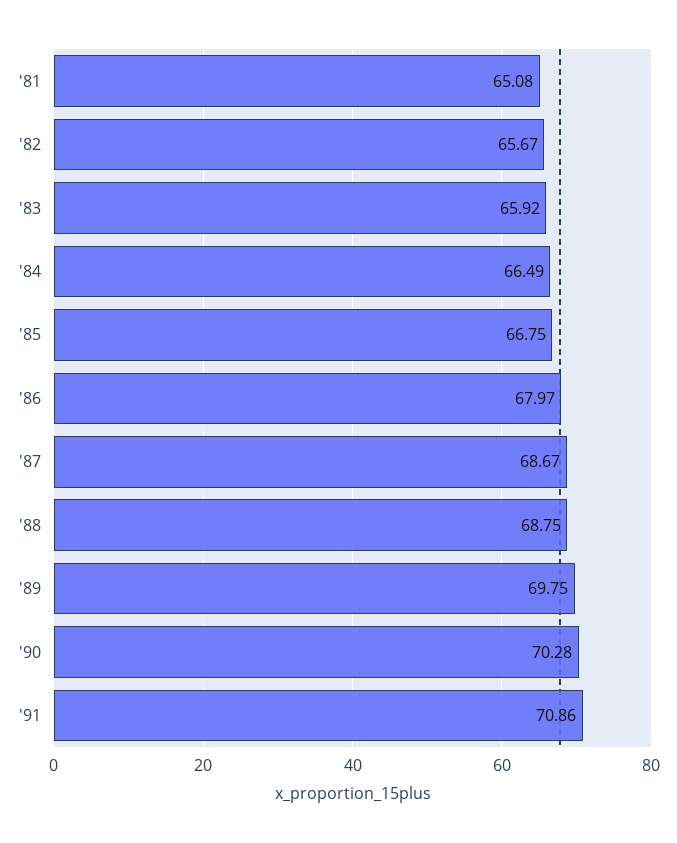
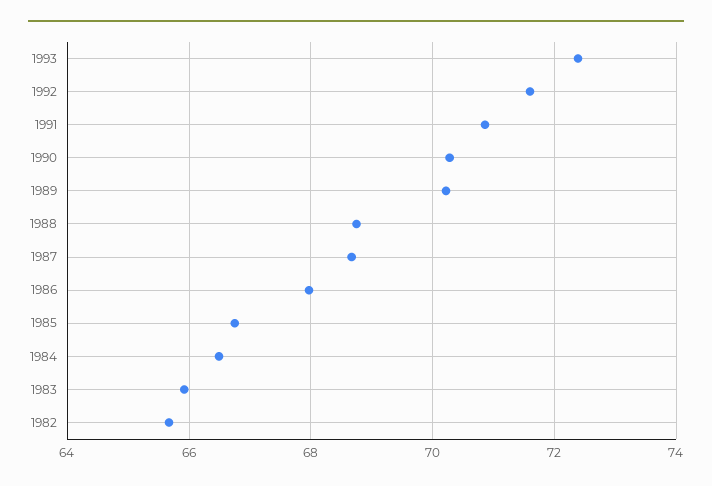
'81: 65.08 -> none
'89: 69.75 -> 70.2
1993: none -> 72.4
1992: none -> 71.6

